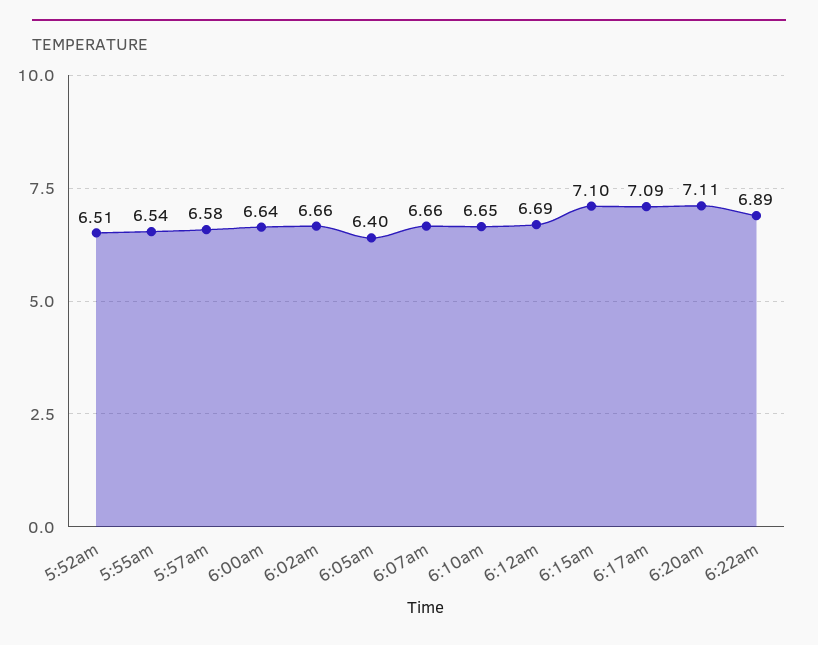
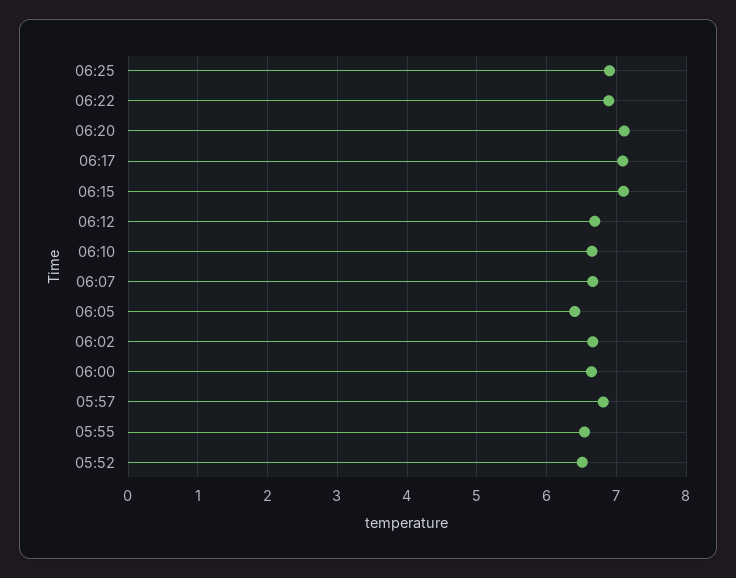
5:57am: 6.58 -> 6.8
06:25: none -> 6.9

